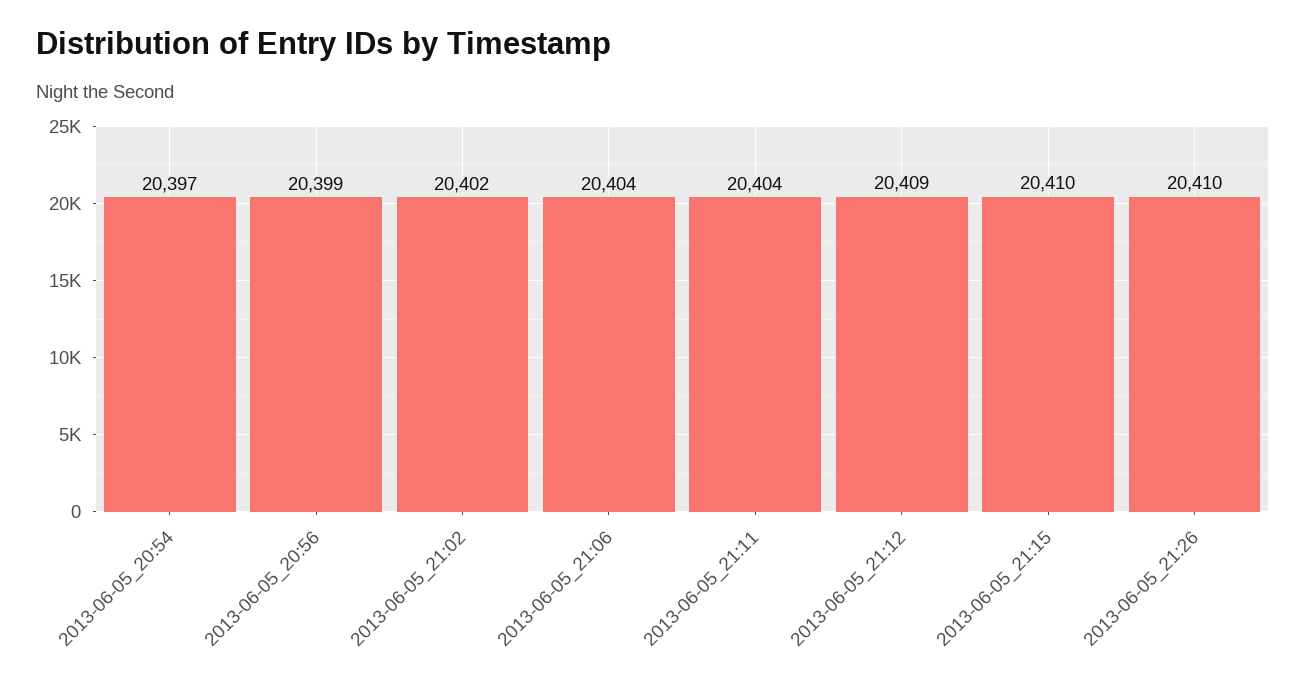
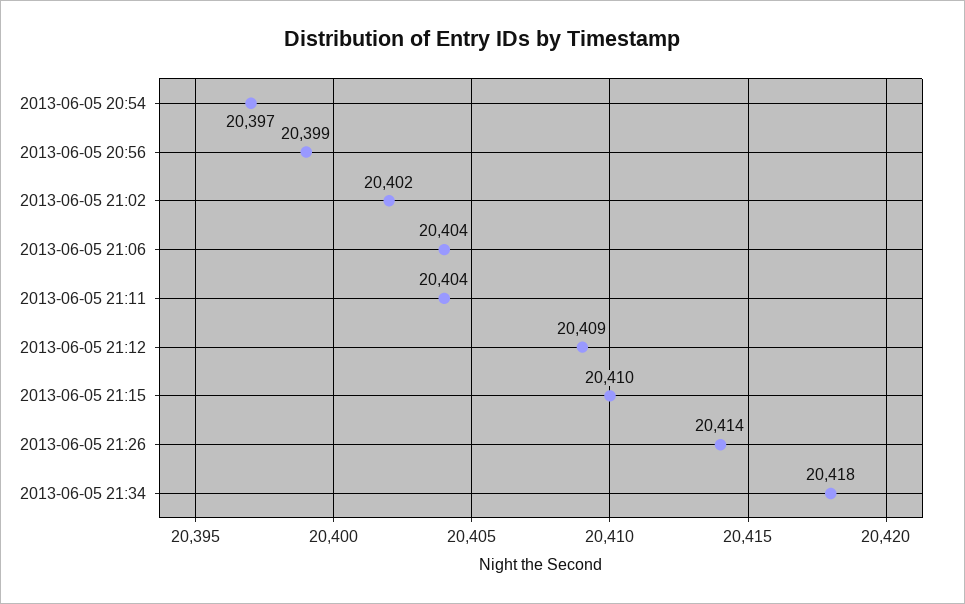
2013-06-05_21:26: 20410 -> 20414
2013-06-05 21:34: none -> 20418

